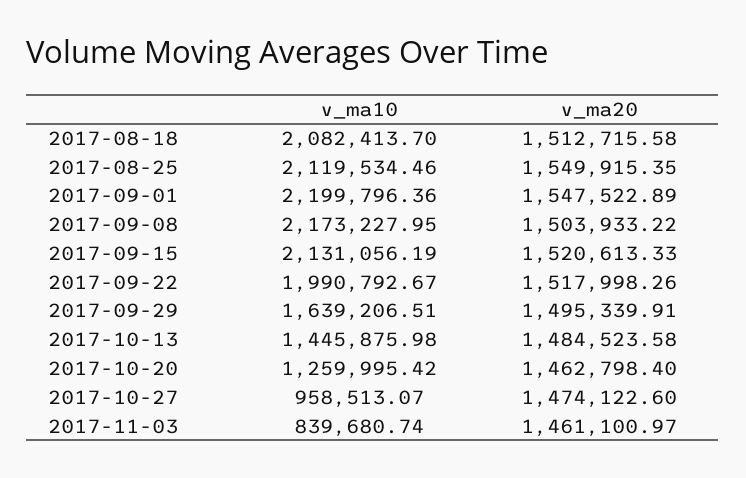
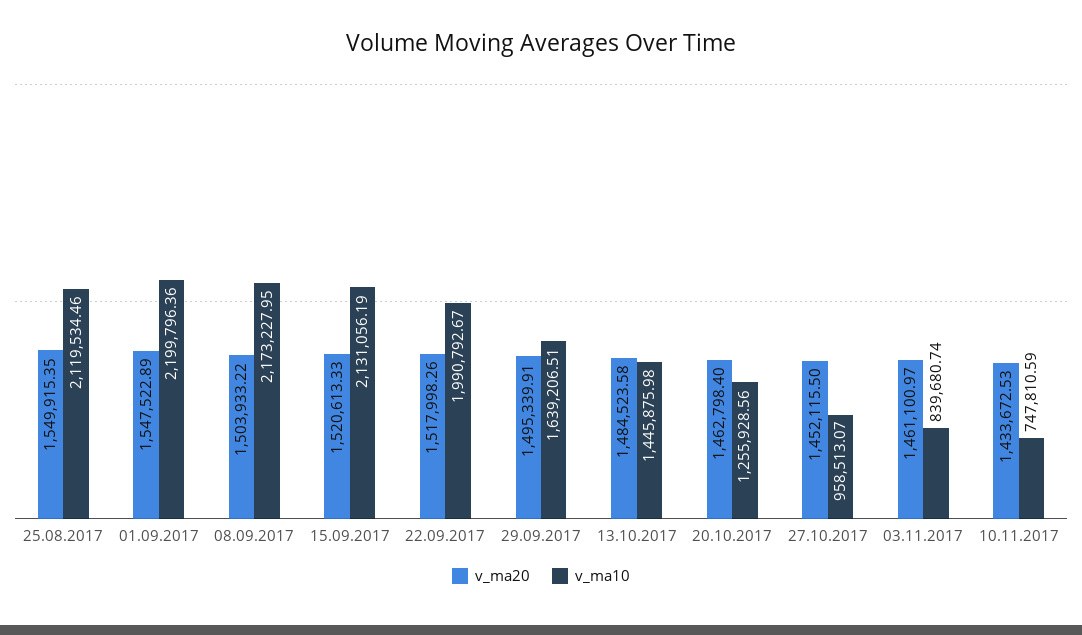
v_ma10, 2017-08-18: 2082413.7 -> none
v_ma20, 2017-08-18: 1512715.58 -> none
v_ma10, 2017-10-20: 1259995.42 -> 1255928.56
v_ma20, 2017-10-27: 1474122.6 -> 1452115.5
v_ma20, 10.11.2017: none -> 1433672.53
v_ma10, 10.11.2017: none -> 747810.59

